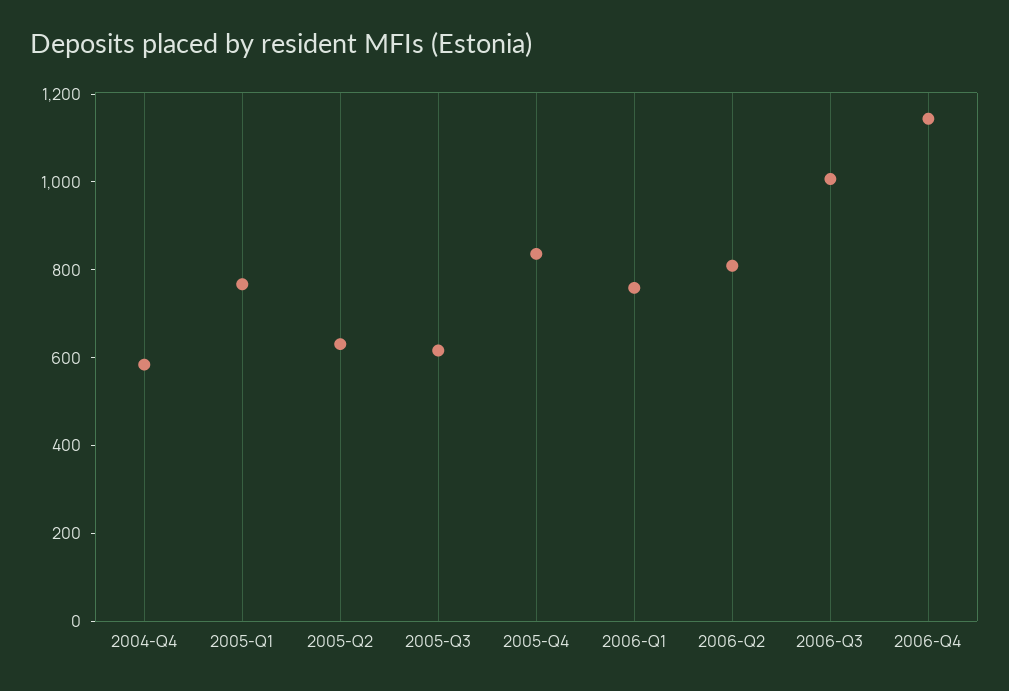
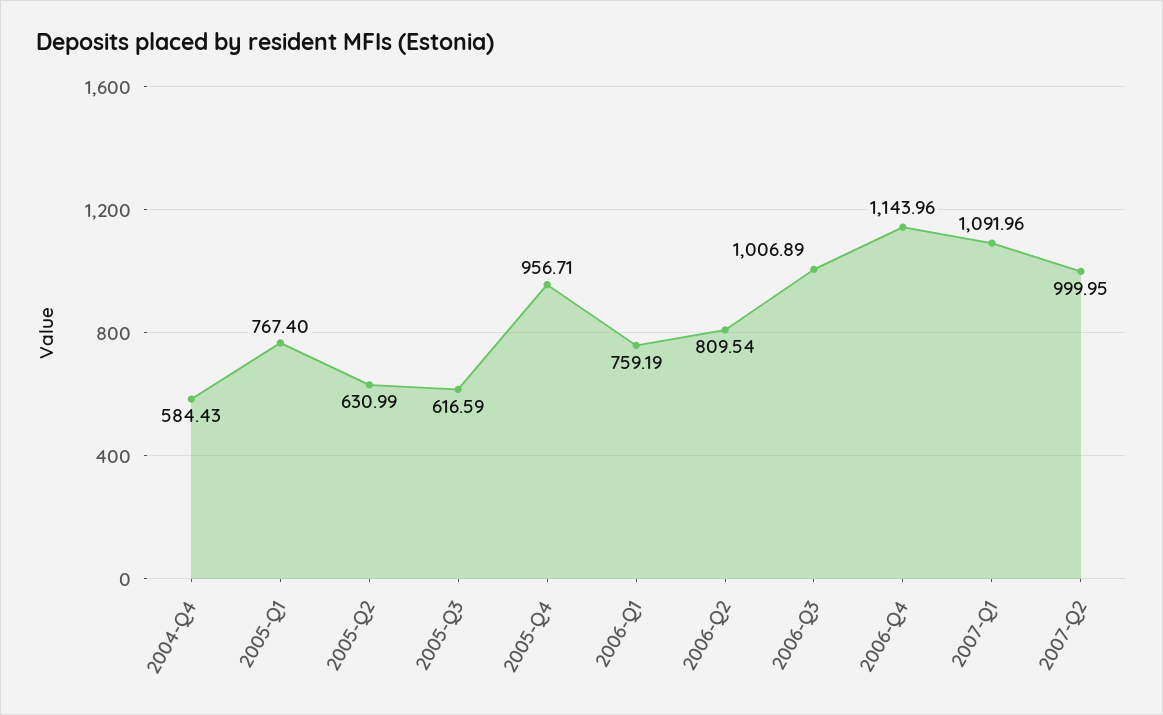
2005-Q4: 850 -> 956.71
2007-Q1: none -> 1091.96
2007-Q2: none -> 999.95

